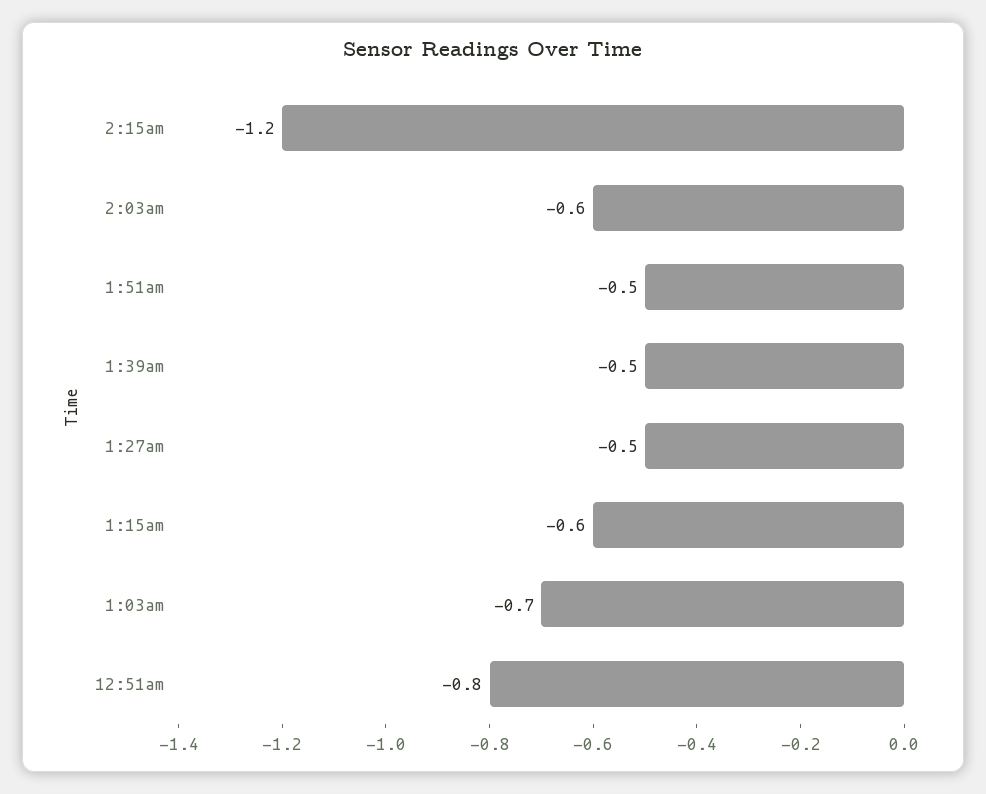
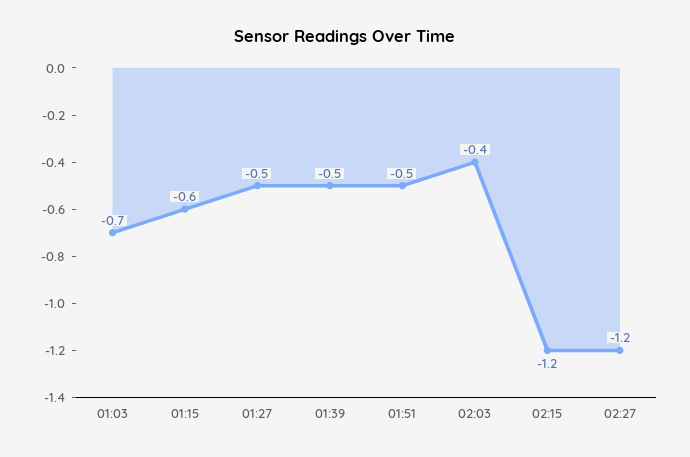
2:03am: -0.6 -> -0.4
12:51am: -0.8 -> none
02:27: none -> -1.2

